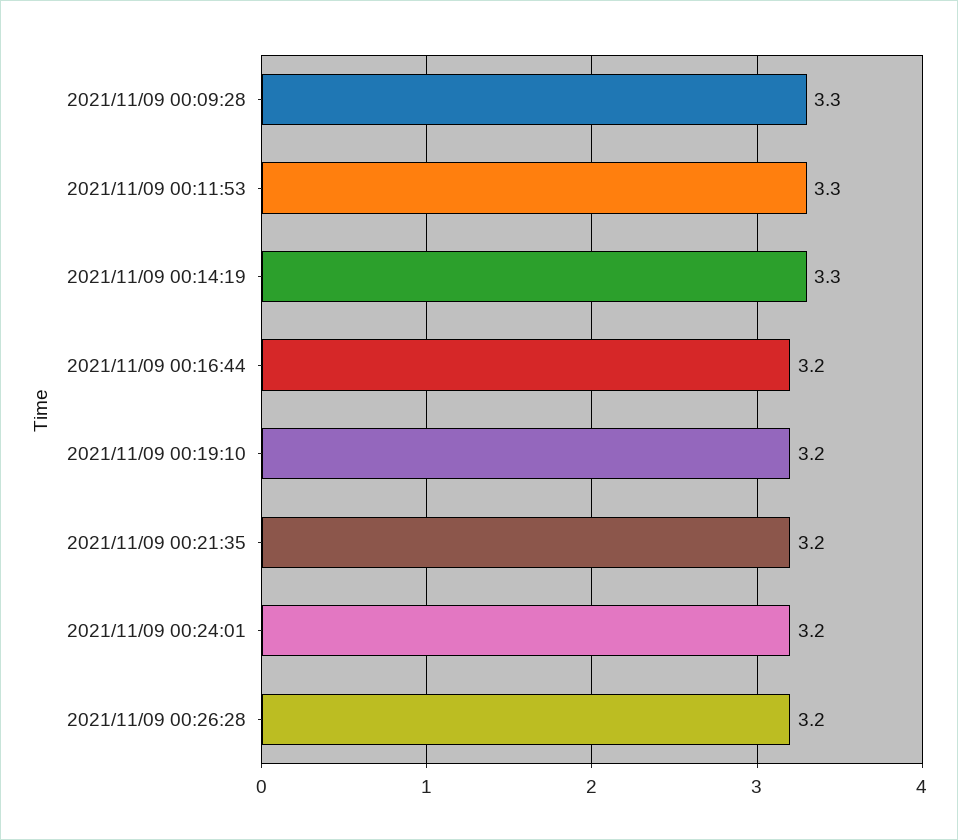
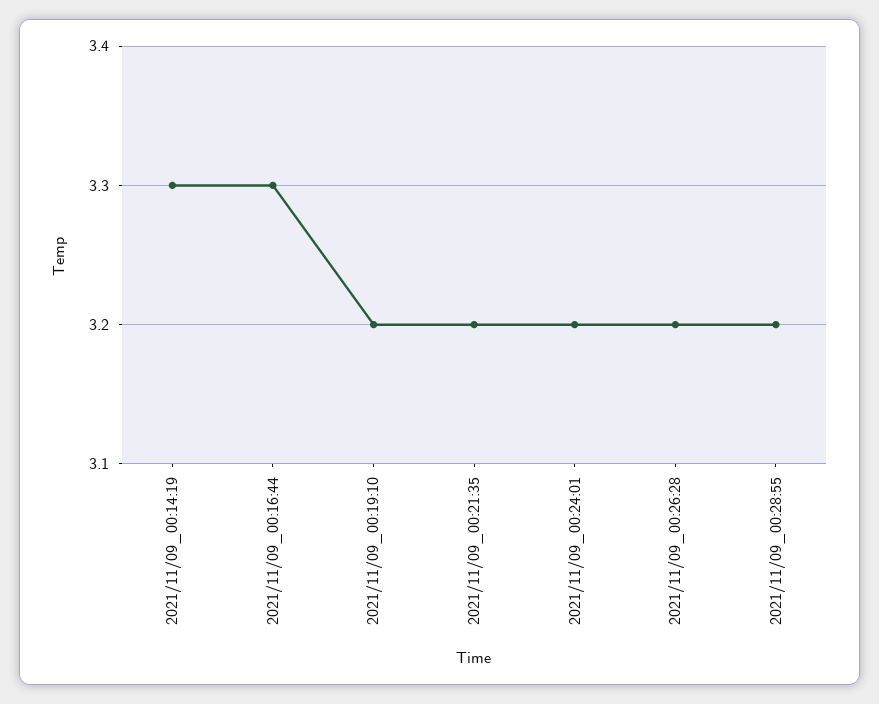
2021/11/09 00:09:28: 3.3 -> none
2021/11/09 00:11:53: 3.3 -> none
2021/11/09 00:16:44: 3.2 -> 3.3
2021/11/09_00:28:55: none -> 3.2

